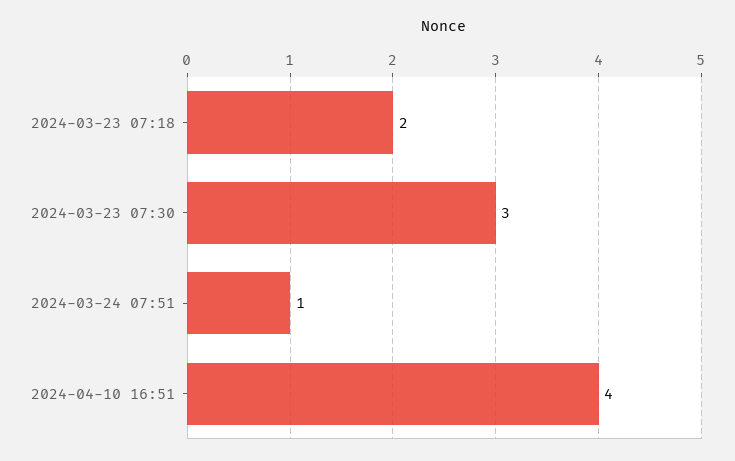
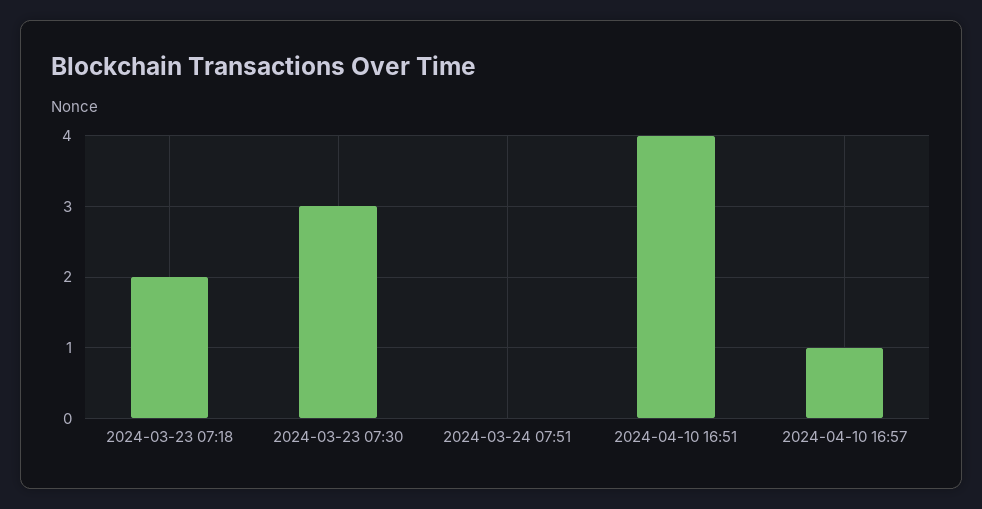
2024-03-24 07:51: 1 -> 0
2024-04-10 16:57: none -> 1

